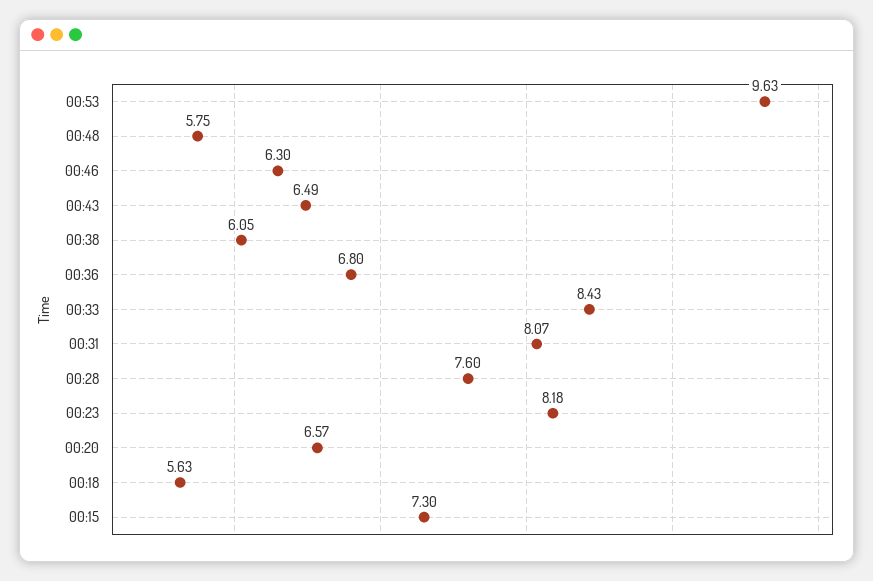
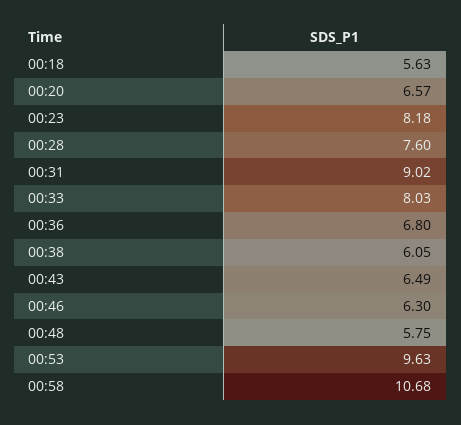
00:33: 8.43 -> 8.03
00:31: 8.07 -> 9.02
00:15: 7.3 -> none
00:58: none -> 10.68

